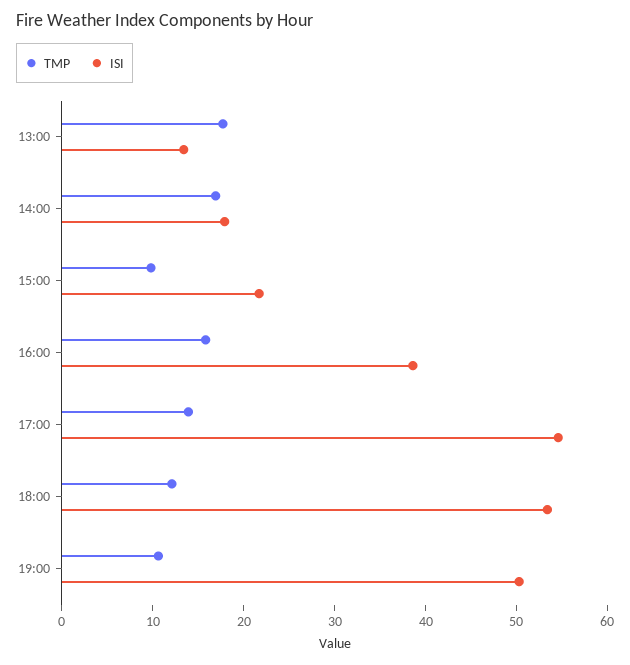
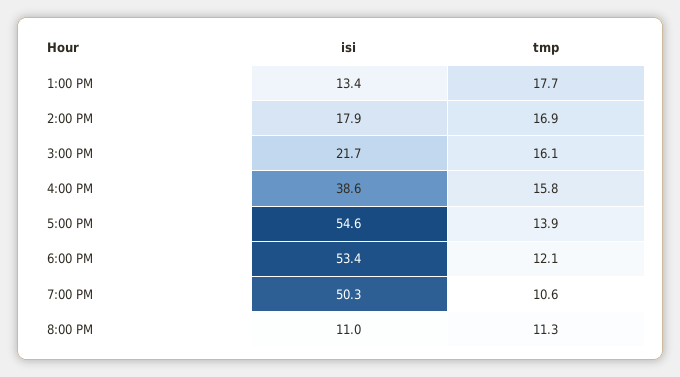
TMP, 15:00: 10 -> 16.1
ISI, 8:00 PM: none -> 11
TMP, 8:00 PM: none -> 11.3

